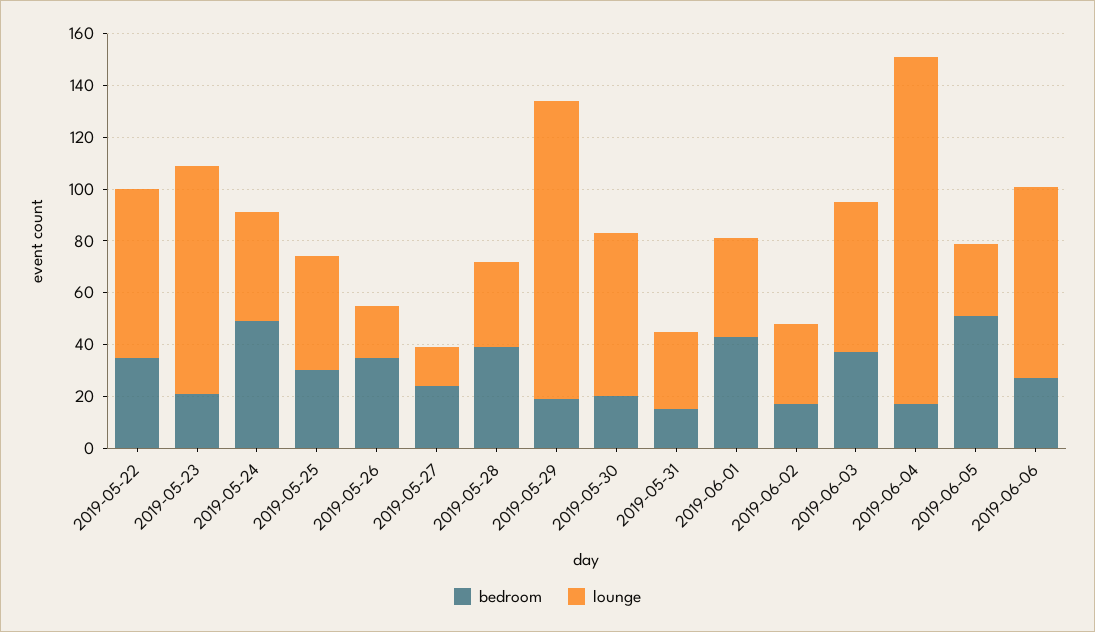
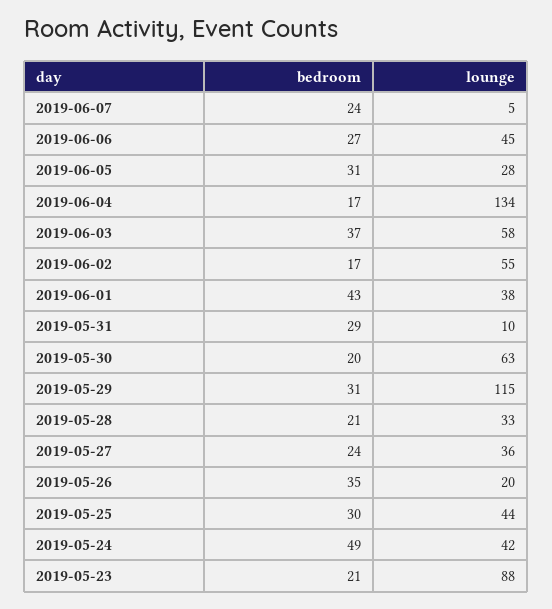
bedroom, 2019-05-22: 35 -> none
lounge, 2019-05-22: 65 -> none
lounge, 2019-05-27: 15 -> 36
bedroom, 2019-05-28: 40 -> 21
bedroom, 2019-05-29: 20 -> 31
bedroom, 2019-05-31: 15 -> 29
lounge, 2019-05-31: 30 -> 10
lounge, 2019-06-02: 30 -> 55
bedroom, 2019-06-05: 50 -> 31
lounge, 2019-06-06: 75 -> 45
bedroom, 2019-06-07: none -> 24
lounge, 2019-06-07: none -> 5

